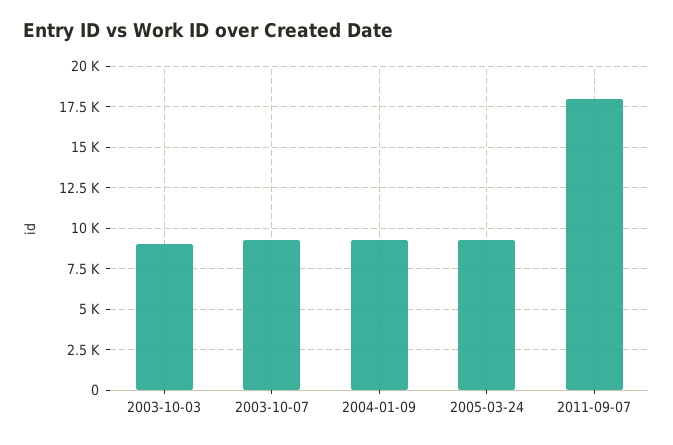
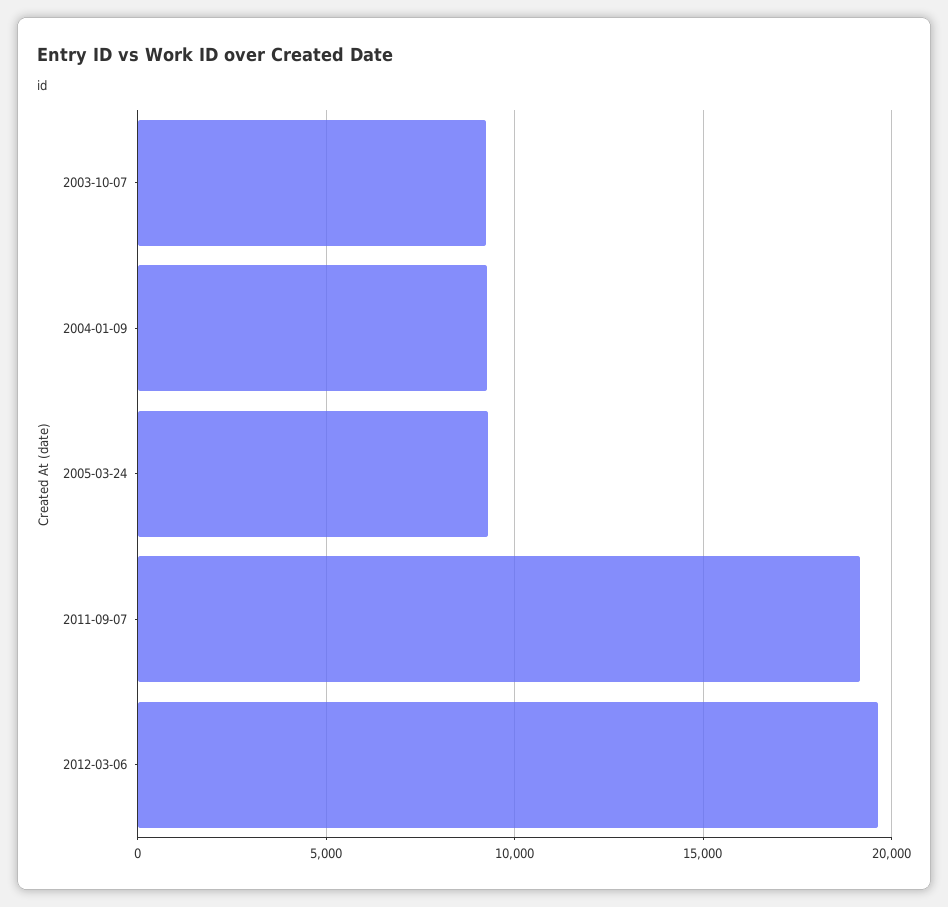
2003-10-03: 9000 -> none
2011-09-07: 18000 -> 19000
2012-03-06: none -> 19500

